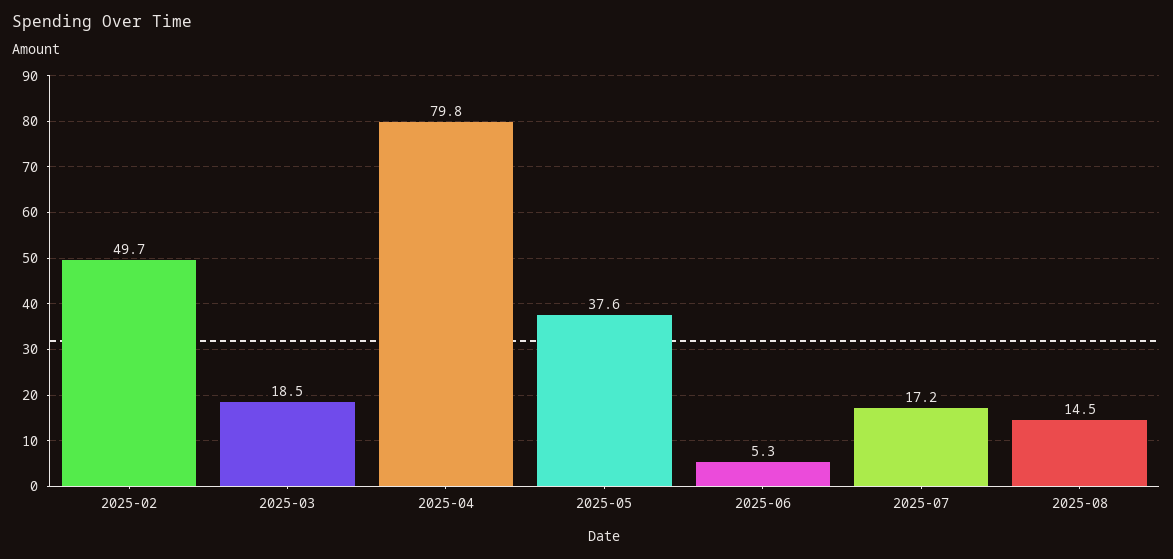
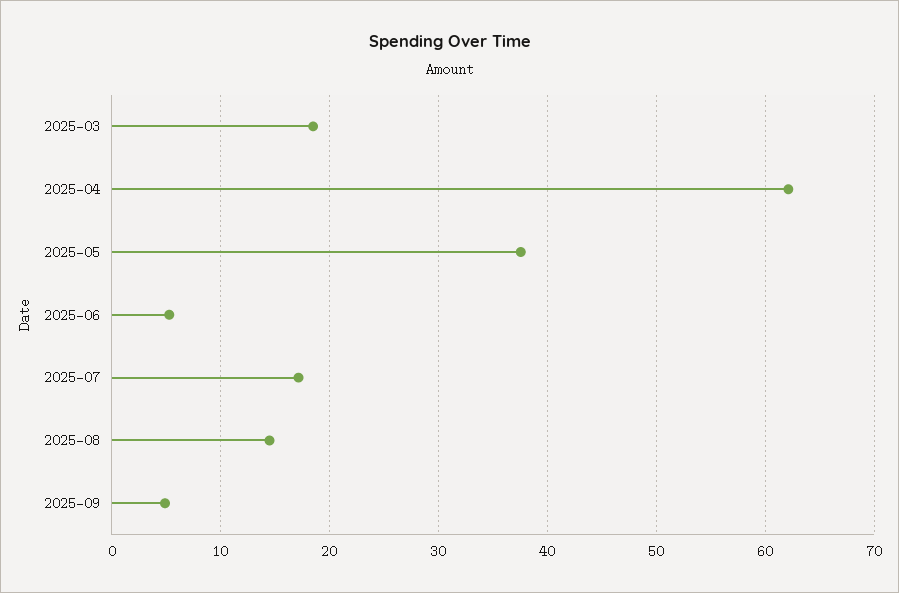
2025-02: 49.7 -> none
2025-04: 79.8 -> 62
2025-09: none -> 5

